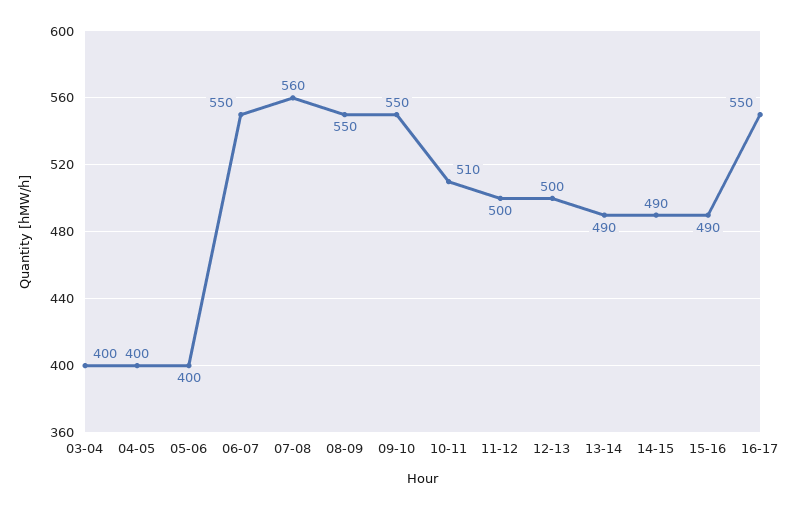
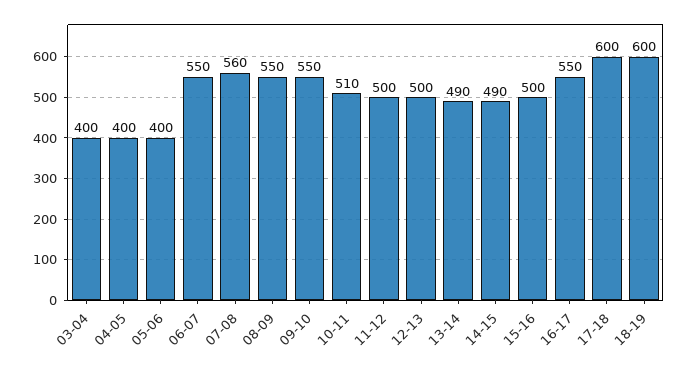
15-16: 490 -> 500
17-18: none -> 600
18-19: none -> 600

